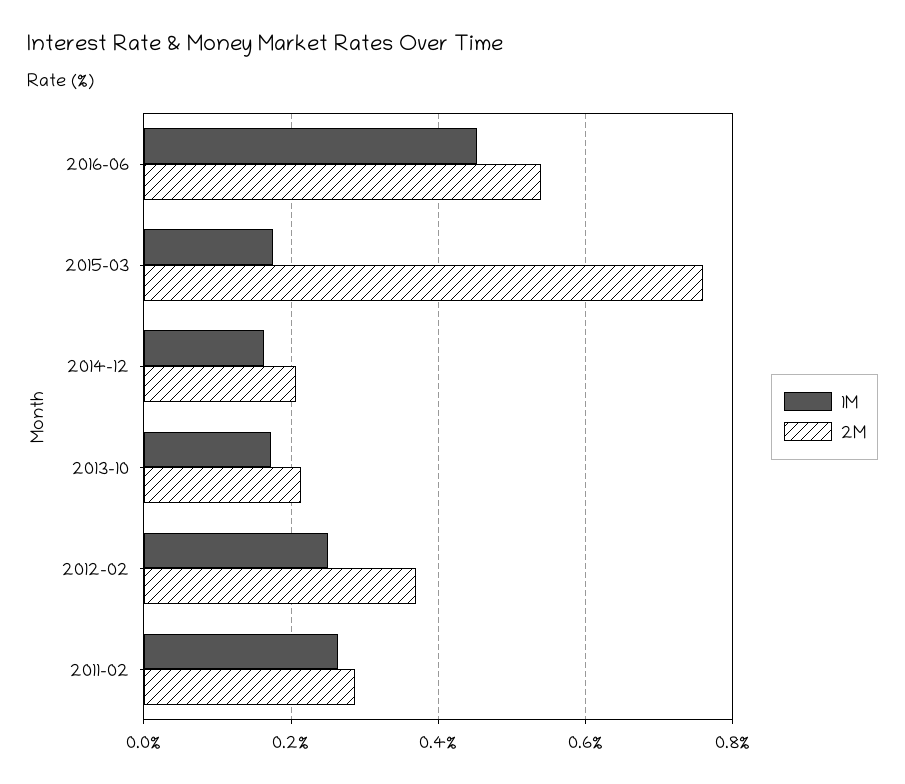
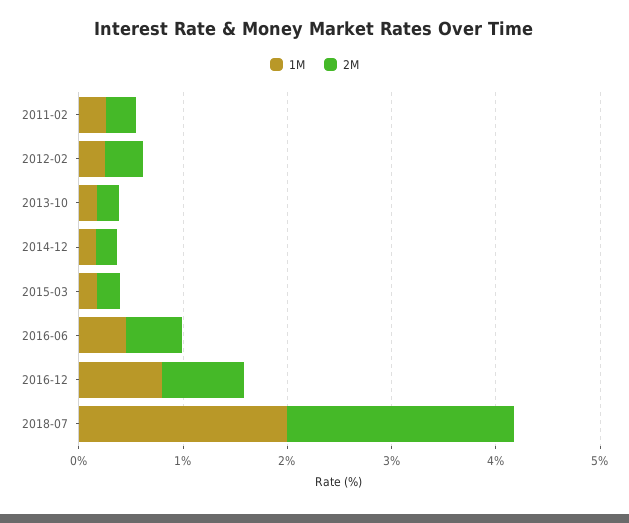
2M, 2015-03: 0.76 -> 0.2
1M, 2016-12: none -> 0.8
2M, 2016-12: none -> 0.8
1M, 2018-07: none -> 2
2M, 2018-07: none -> 2.2

